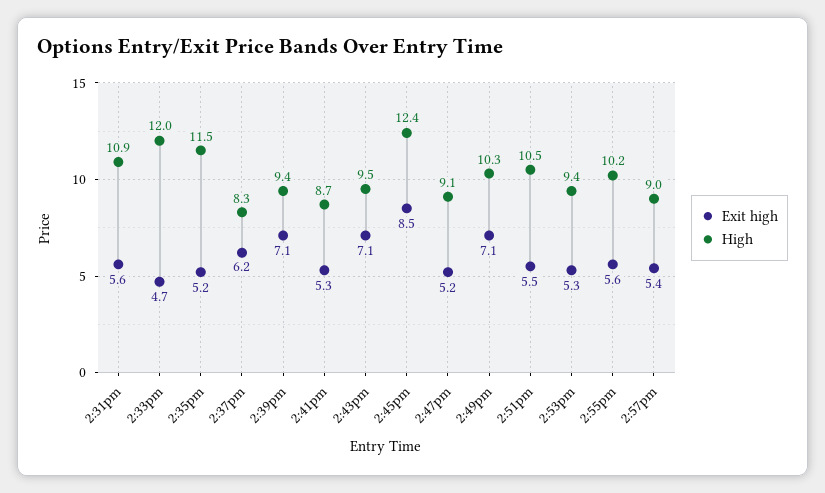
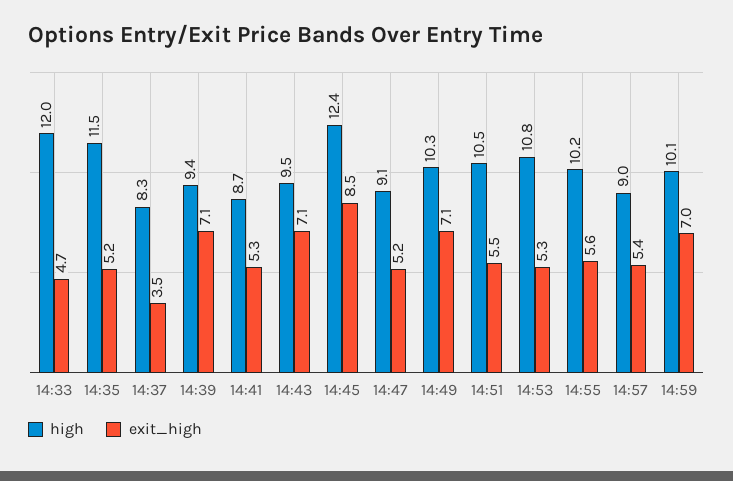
Exit high, 2:31pm: 5.6 -> none
High, 2:31pm: 10.9 -> none
Exit high, 2:37pm: 6.2 -> 3.5
High, 2:53pm: 9.4 -> 10.8
High, 14:59: none -> 10.1
Exit high, 14:59: none -> 7

